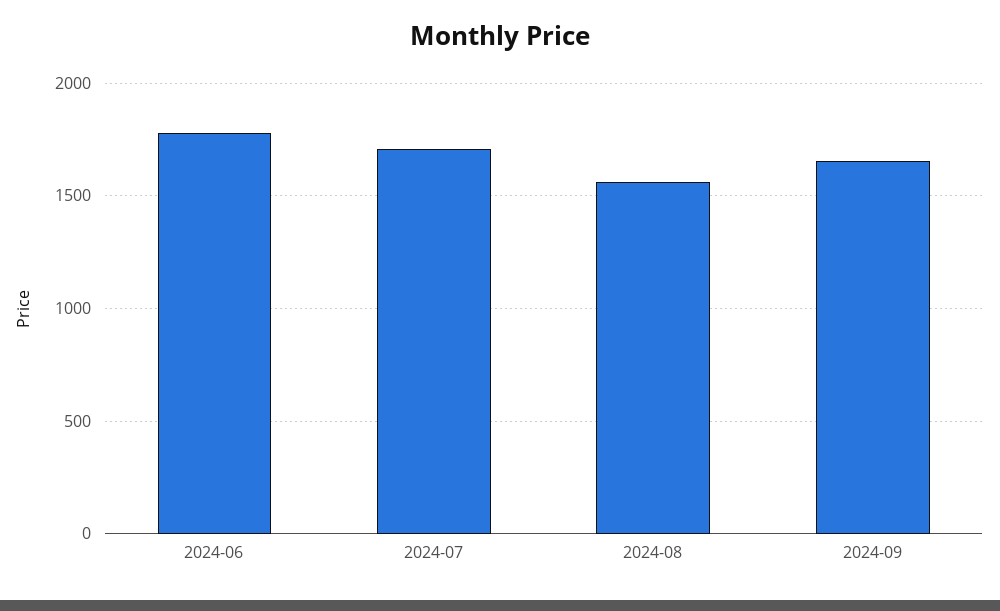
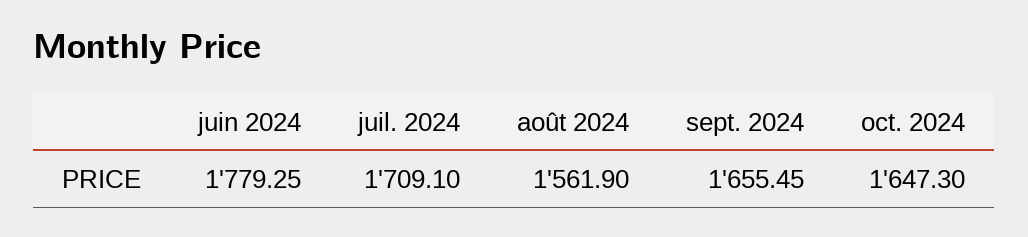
oct. 2024: none -> 1647.3

